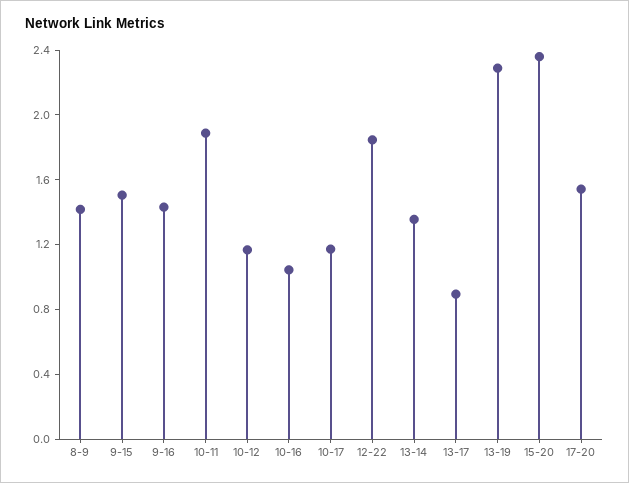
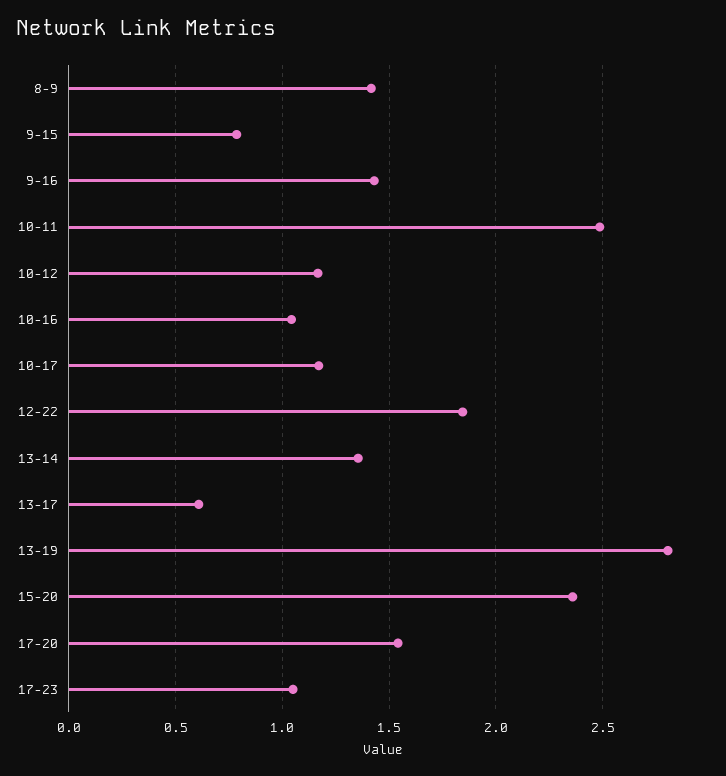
9-15: 1.5 -> 0.8
10-11: 1.9 -> 2.5
13-17: 0.9 -> 0.6
13-19: 2.3 -> 2.8
17-23: none -> 1.05

